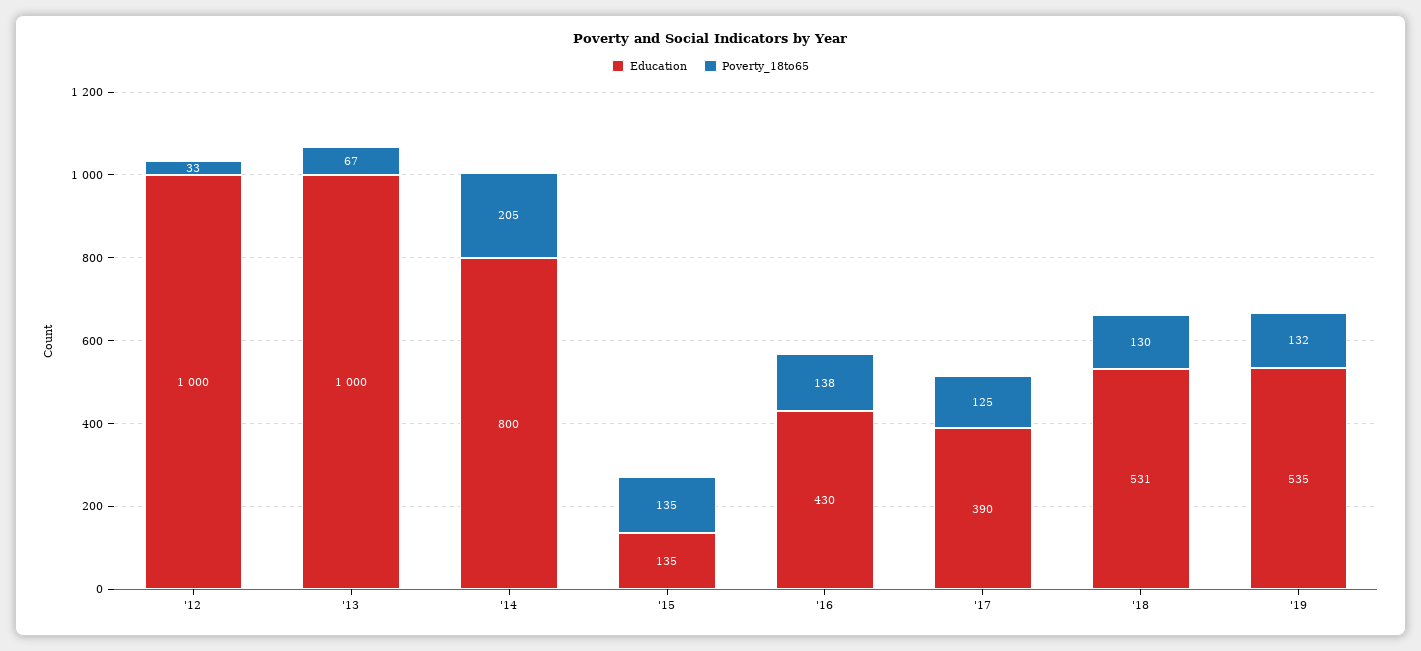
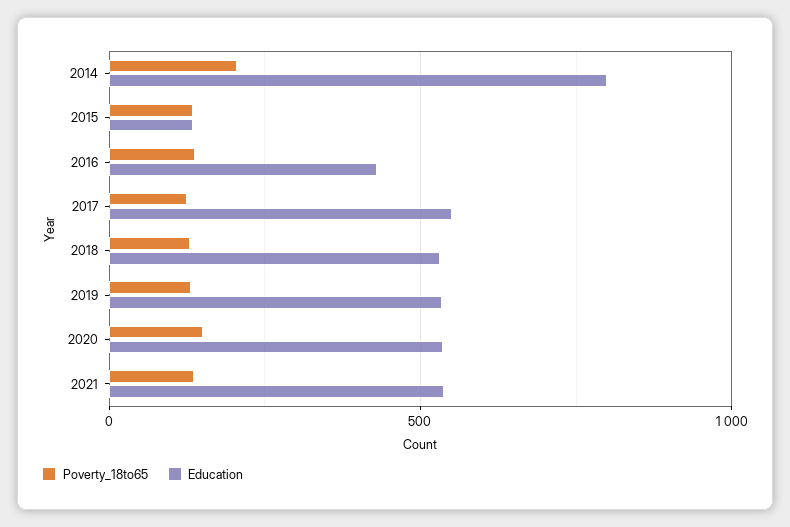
Education, '12: 1000 -> none
Poverty_18to65, '12: 33 -> none
Education, '13: 1000 -> none
Poverty_18to65, '13: 67 -> none
Education, '17: 390 -> 550
Poverty_18to65, 2020: none -> 150
Education, 2020: none -> 550
Poverty_18to65, 2021: none -> 150
Education, 2021: none -> 550

